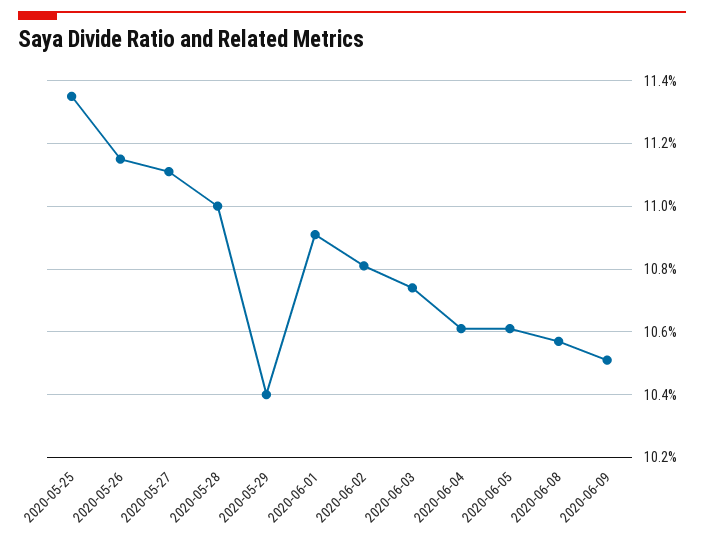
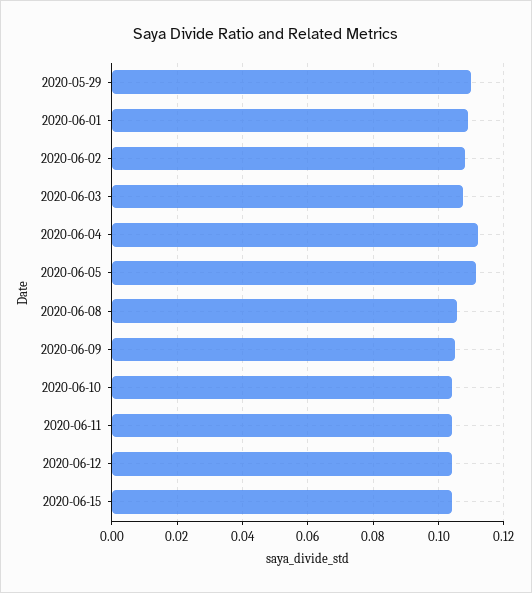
2020-05-25: 0.1135 -> none
2020-05-26: 0.1115 -> none
2020-05-27: 0.111 -> none
2020-05-28: 0.11 -> none
2020-05-29: 0.104 -> 0.11
2020-06-04: 0.106 -> 0.112
2020-06-05: 0.106 -> 0.112
2020-06-10: none -> 0.104
2020-06-11: none -> 0.104
2020-06-12: none -> 0.104
2020-06-15: none -> 0.104

